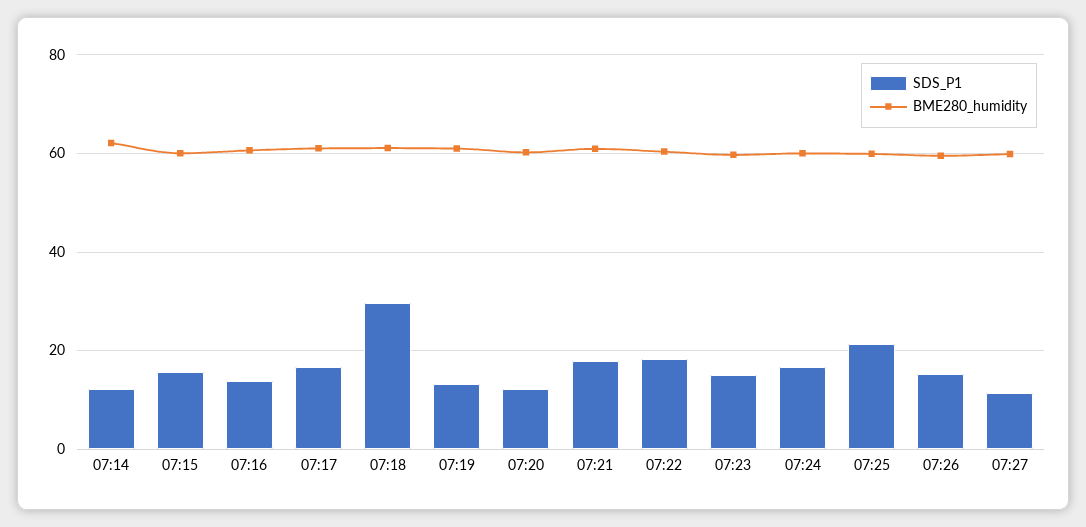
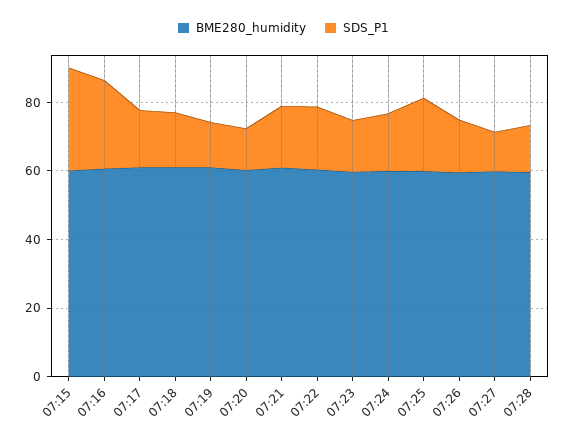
SDS_P1, 07:14: 12 -> none
BME280_humidity, 07:14: 62 -> none
SDS_P1, 07:15: 16 -> 30
SDS_P1, 07:16: 14 -> 25
SDS_P1, 07:18: 30 -> 15
BME280_humidity, 07:28: none -> 60
SDS_P1, 07:28: none -> 15

